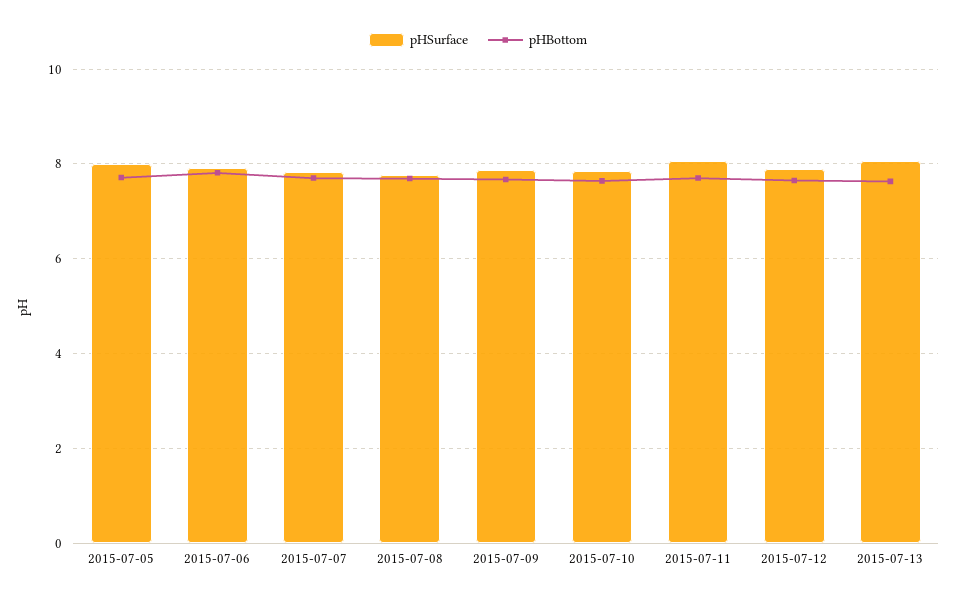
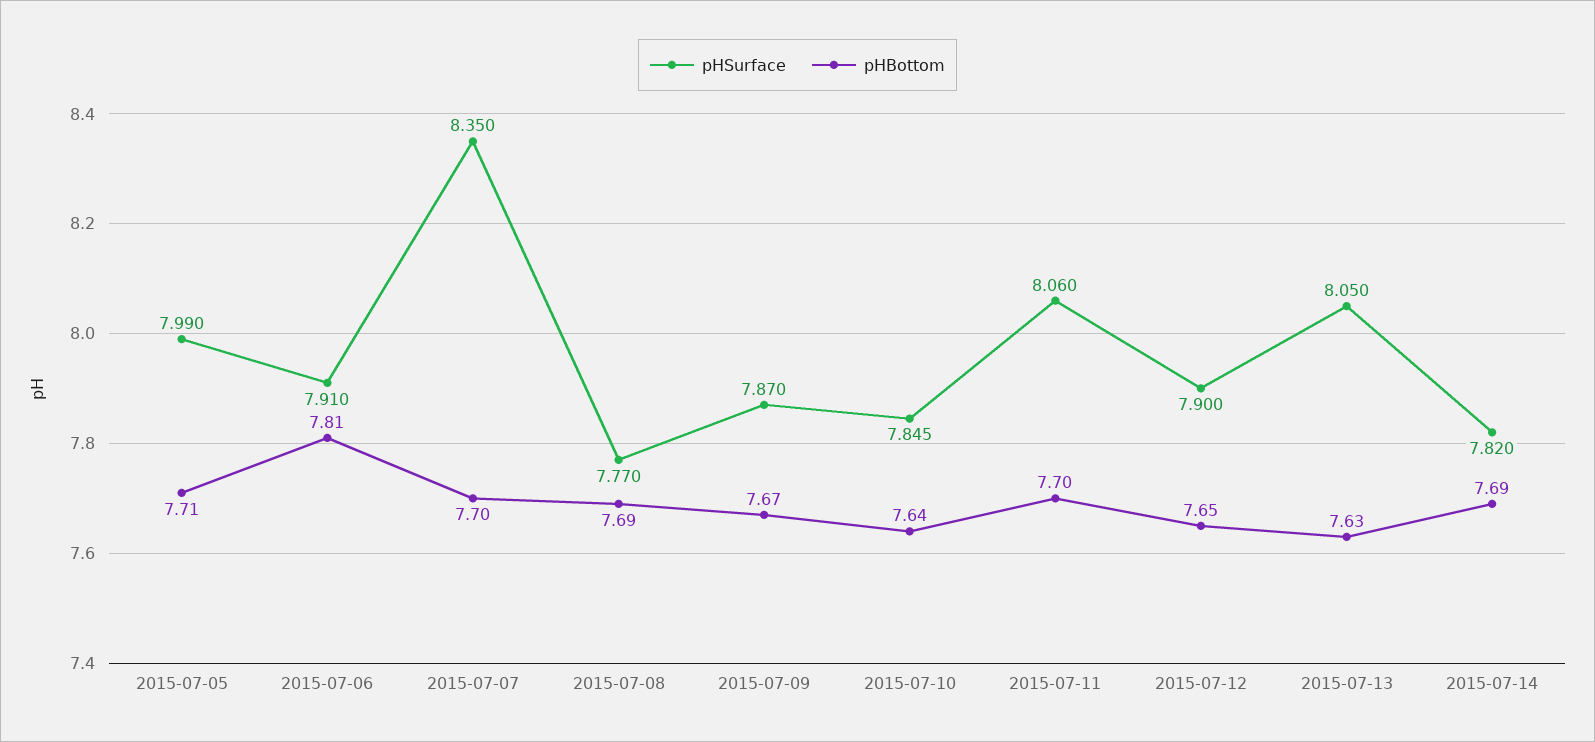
pHSurface, 2015-07-07: 7.8 -> 8.35
pHSurface, 2015-07-14: none -> 7.82
pHBottom, 2015-07-14: none -> 7.69

